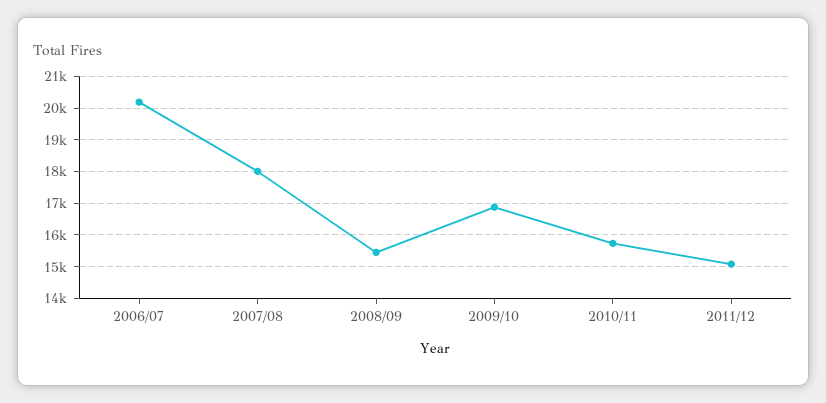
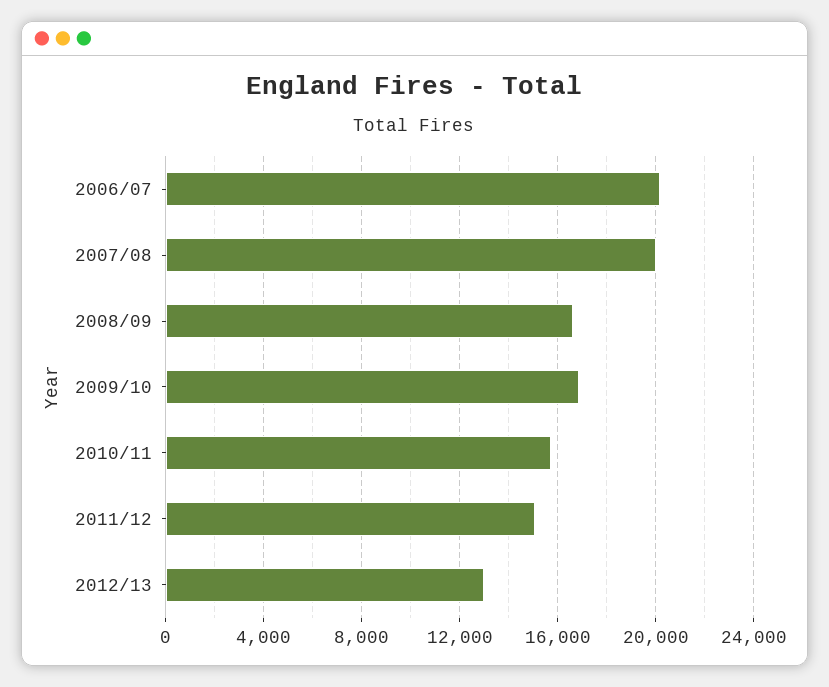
2007/08: 18000 -> 20000
2008/09: 15400 -> 16500
2012/13: none -> 13000

